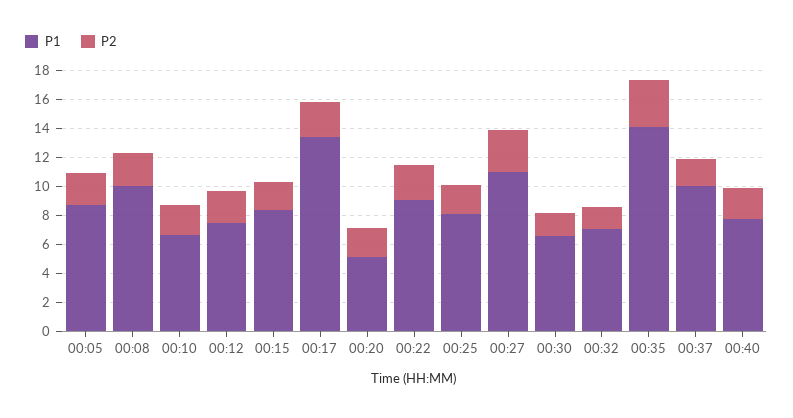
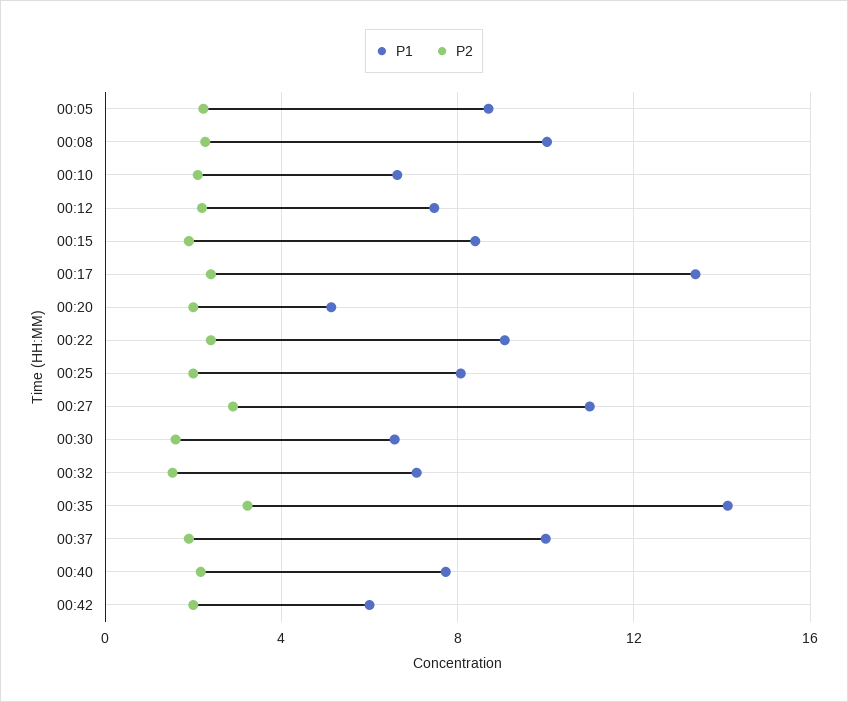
P1, 00:42: none -> 6
P2, 00:42: none -> 2

